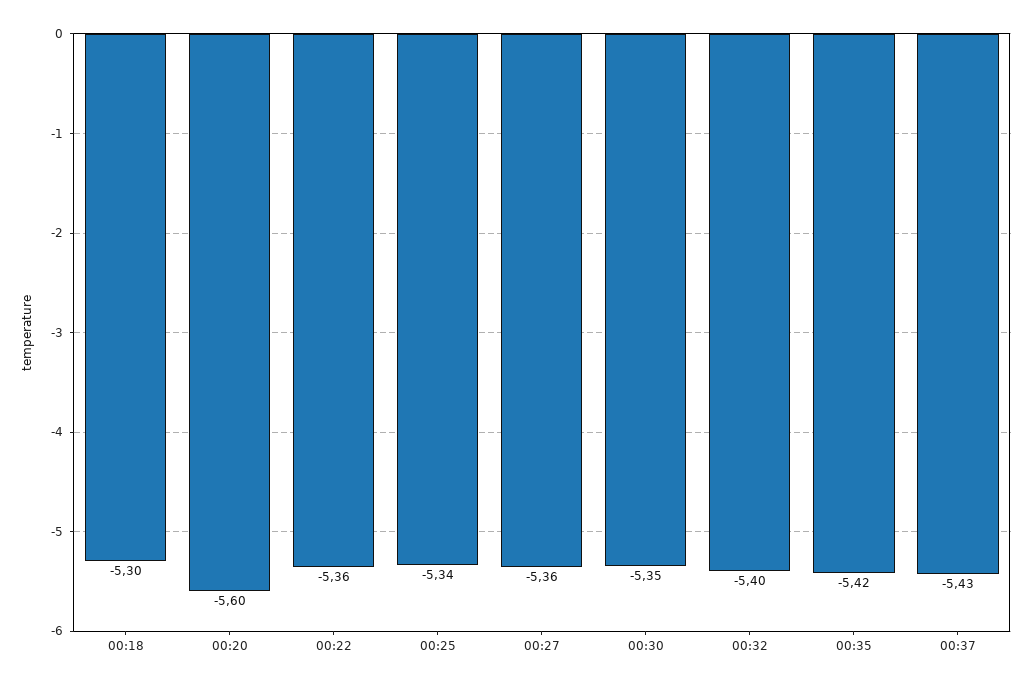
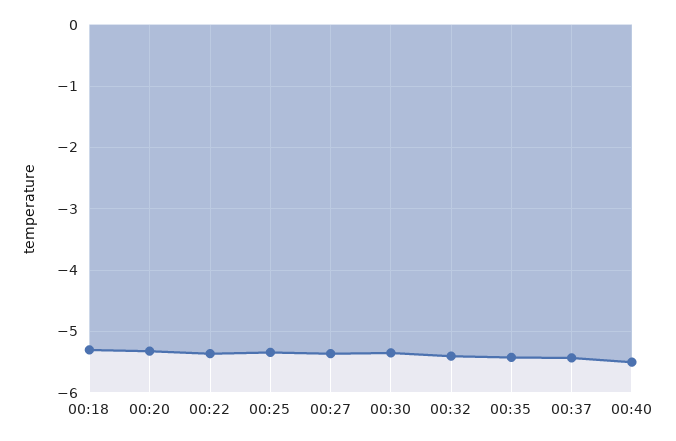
00:20: -5.6 -> -5.3
00:40: none -> -5.5

